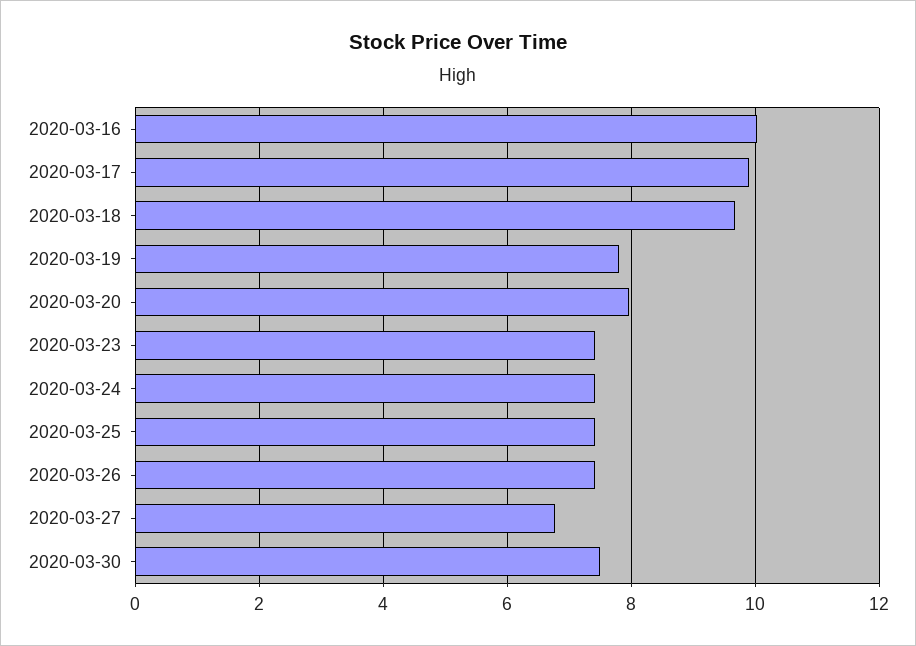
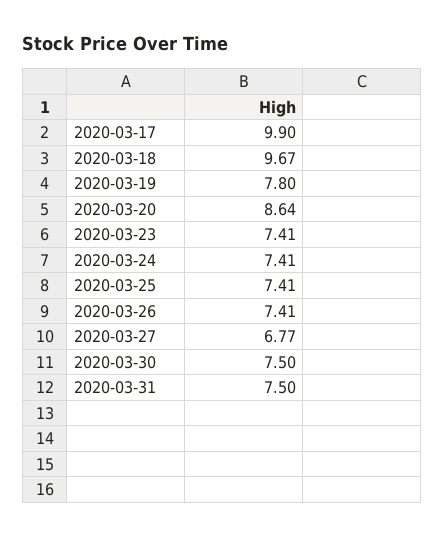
2020-03-16: 10 -> none
2020-03-20: 8 -> 8.64
2020-03-31: none -> 7.5

